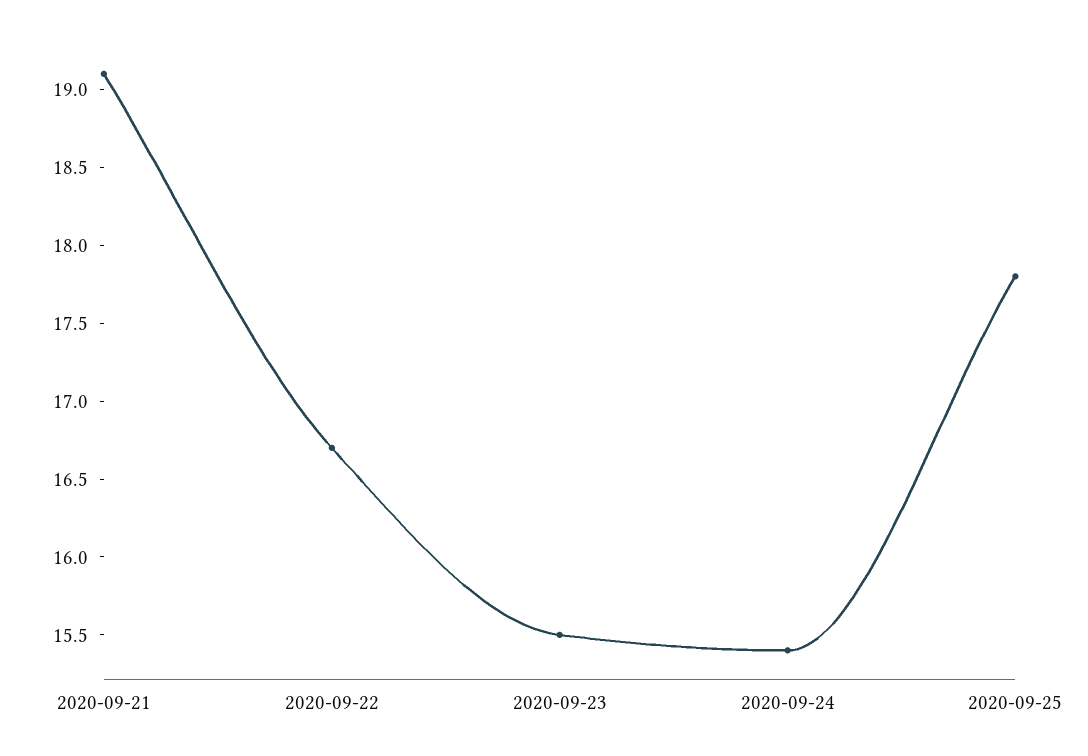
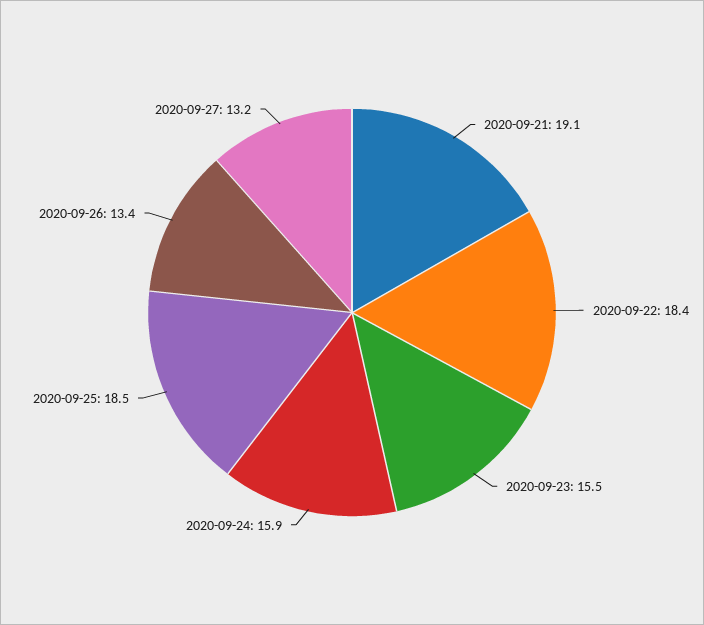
2020-09-22: 16.7 -> 18.4
2020-09-24: 15.4 -> 15.9
2020-09-25: 17.8 -> 18.5
2020-09-26: none -> 13.4
2020-09-27: none -> 13.2

